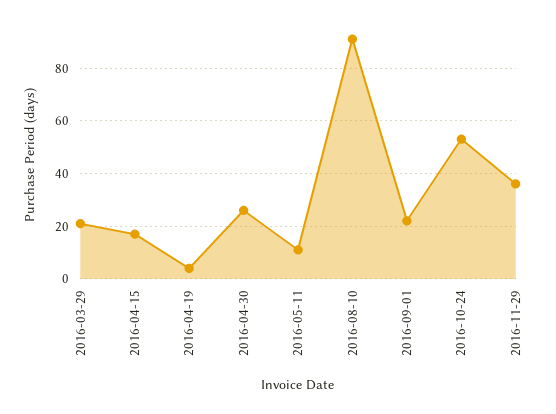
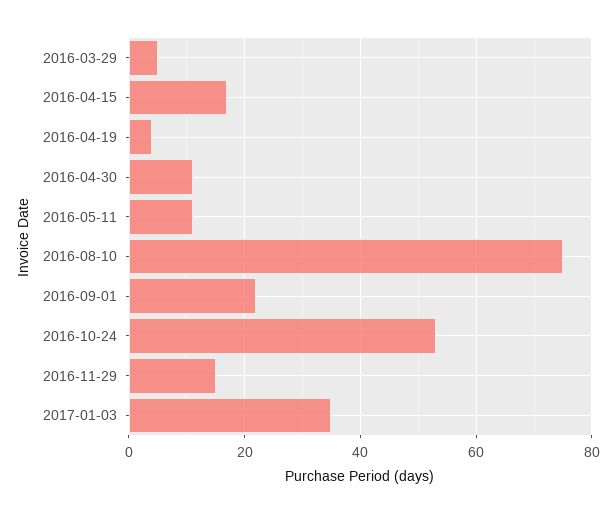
2016-03-29: 20 -> 5
2016-04-30: 25 -> 10
2016-08-10: 90 -> 75
2016-11-29: 35 -> 15
2017-01-03: none -> 35

